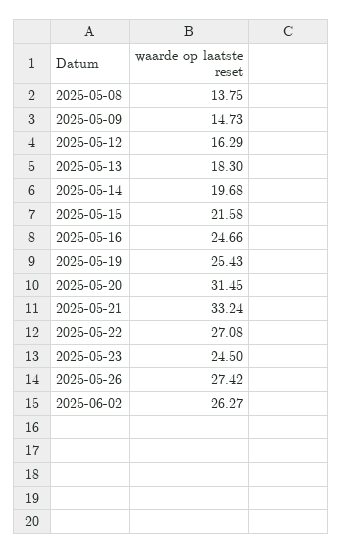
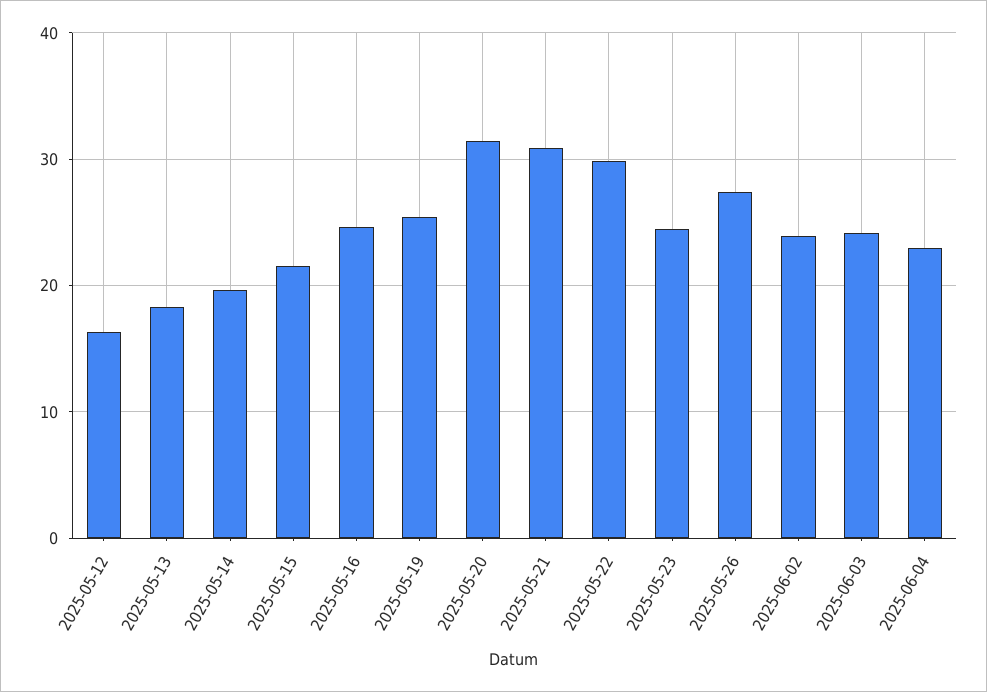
2025-05-08: 13.75 -> none
2025-05-09: 14.73 -> none
2025-05-21: 33.24 -> 31
2025-05-22: 27.08 -> 30
2025-06-02: 26.27 -> 24
2025-06-03: none -> 24
2025-06-04: none -> 23

